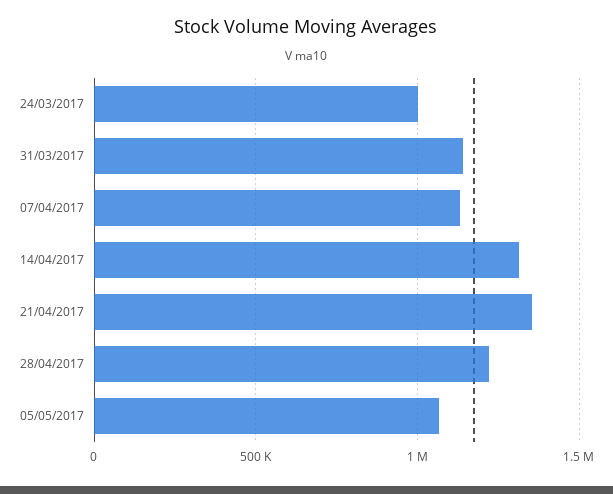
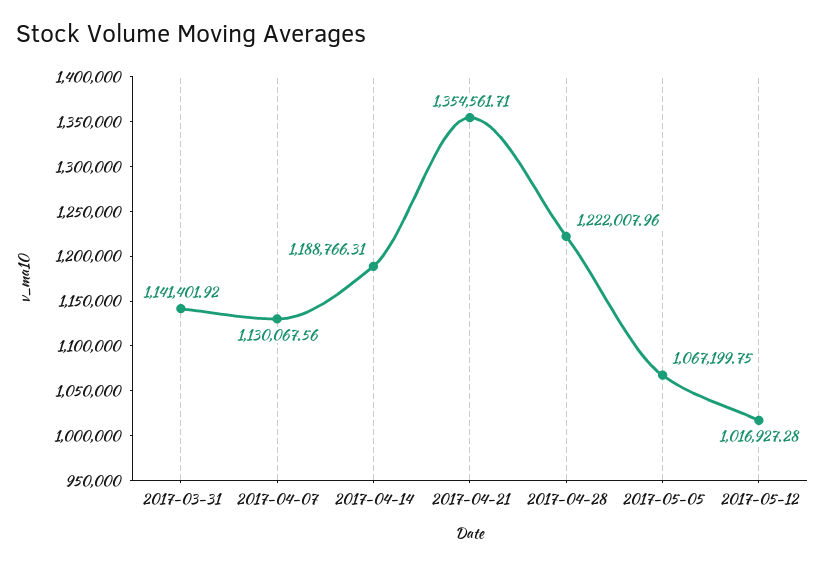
24/03/2017: 1000000 -> none
14/04/2017: 1300000 -> 1188766.31
2017-05-12: none -> 1016927.28

